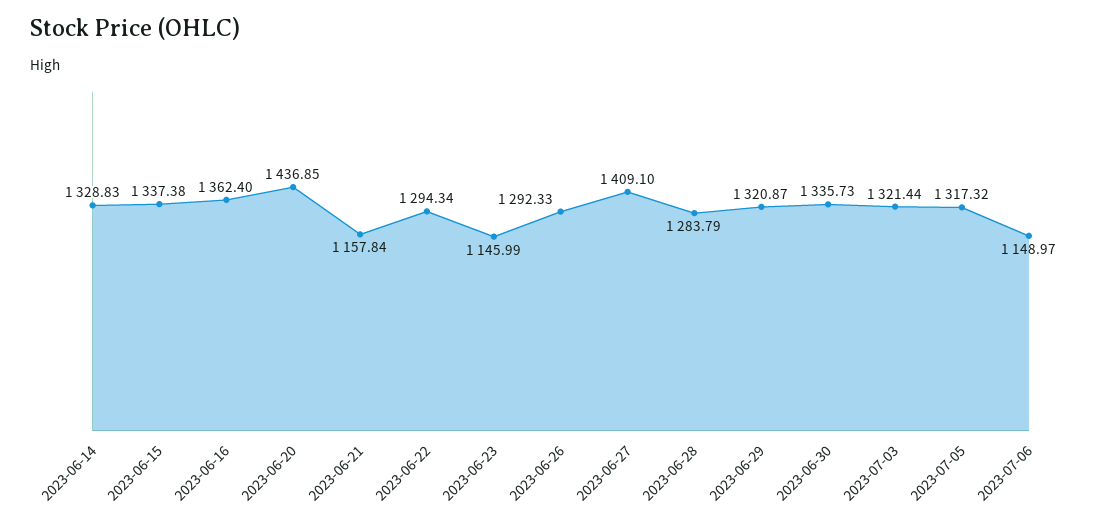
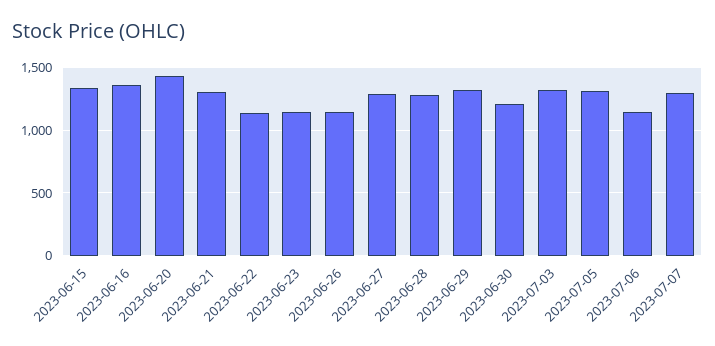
2023-06-14: 1328.83 -> none
2023-06-21: 1157.84 -> 1300
2023-06-22: 1294.34 -> 1150
2023-06-26: 1292.33 -> 1150
2023-06-27: 1409.1 -> 1300
2023-06-30: 1335.73 -> 1200
2023-07-07: none -> 1300

